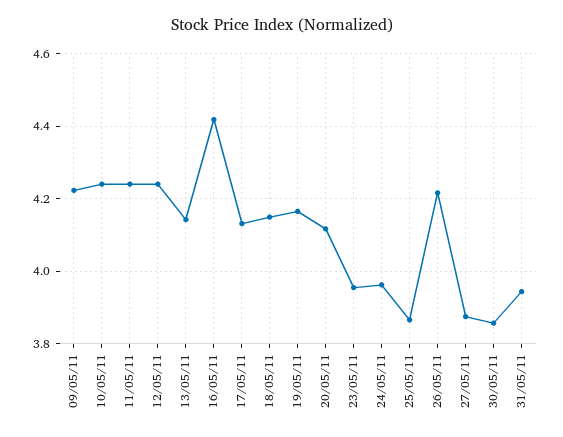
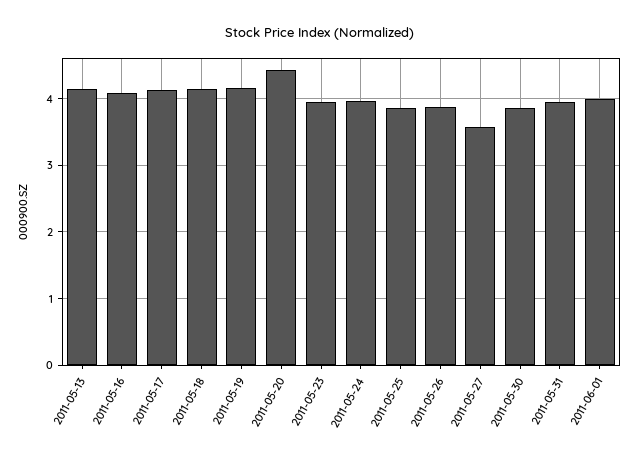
09/05/11: 4.22 -> none
10/05/11: 4.24 -> none
11/05/11: 4.24 -> none
12/05/11: 4.24 -> none
16/05/11: 4.42 -> 4.1
20/05/11: 4.12 -> 4.4
26/05/11: 4.22 -> 3.9
27/05/11: 3.88 -> 3.6
2011-06-01: none -> 4

